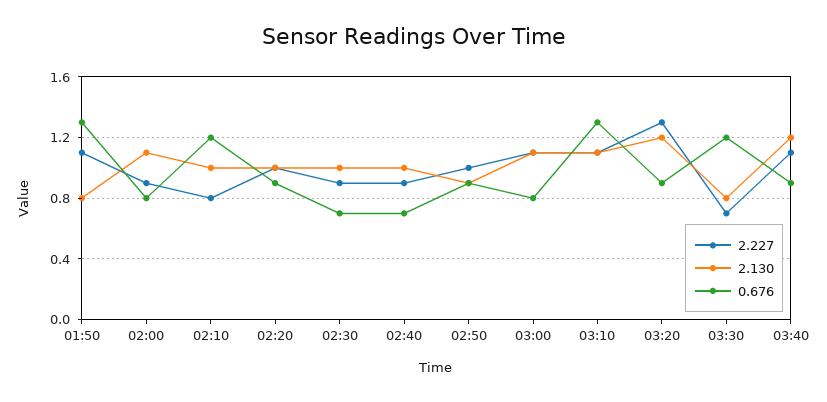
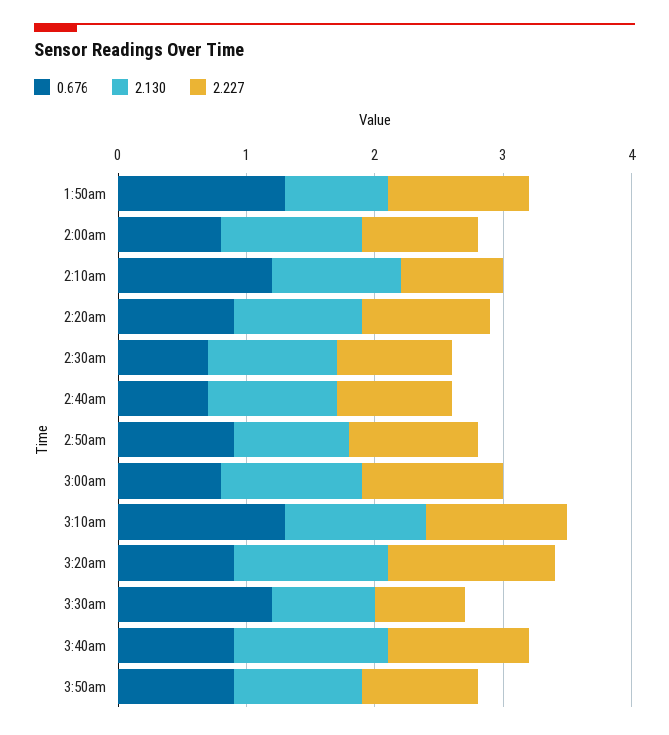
0.676, 3:50am: none -> 0.9
2.130, 3:50am: none -> 1
2.227, 3:50am: none -> 0.9

